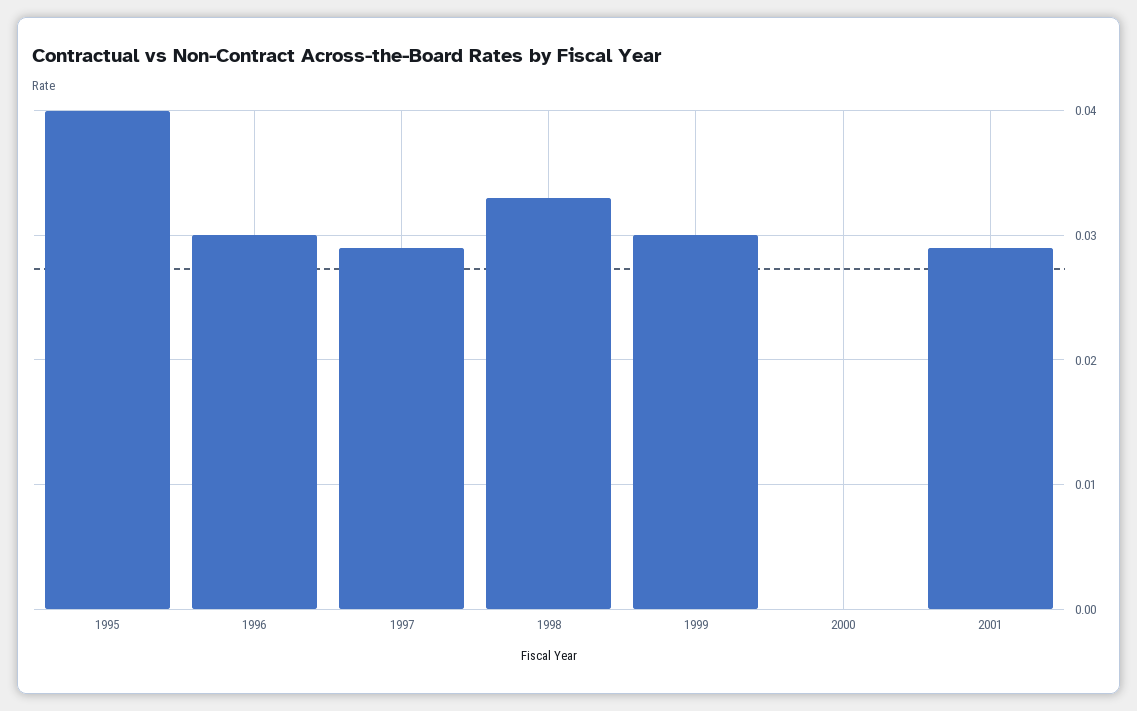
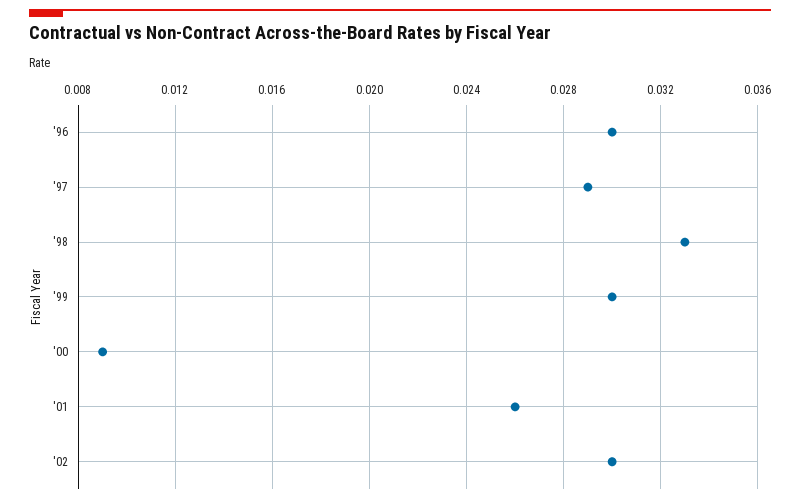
1995: 0.04 -> none
2000: 0 -> 0.009
2001: 0.029 -> 0.026
'02: none -> 0.03

